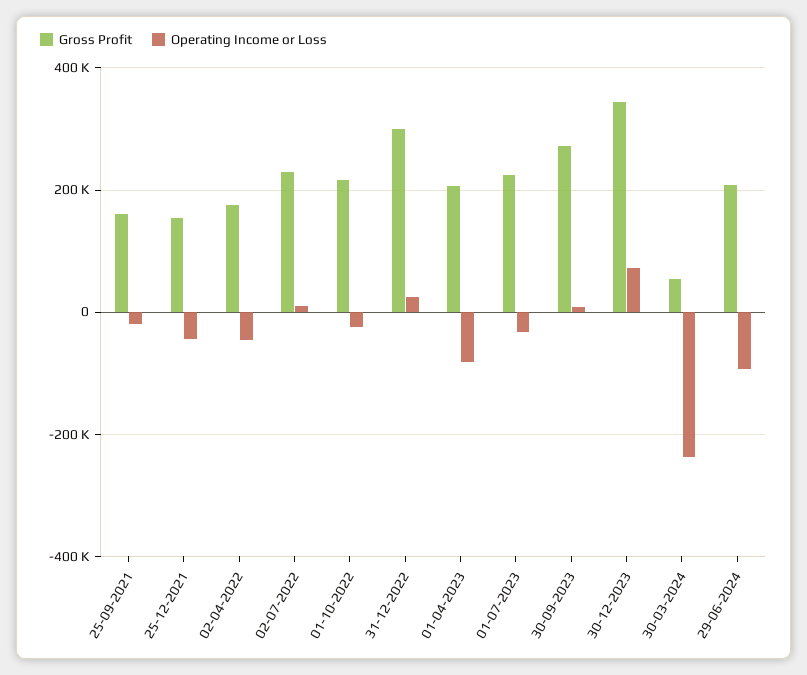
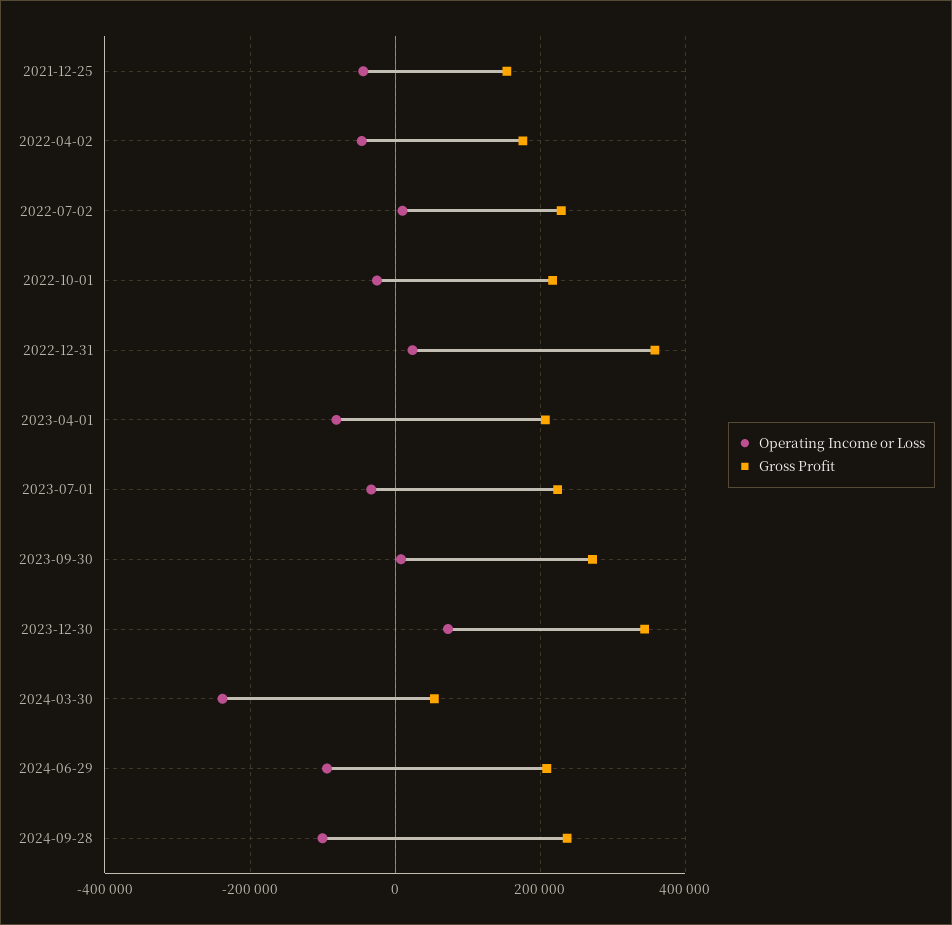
Gross Profit, 25-09-2021: 160000 -> none
Operating Income or Loss, 25-09-2021: -20000 -> none
Gross Profit, 31-12-2022: 300000 -> 360000
Operating Income or Loss, 2024-09-28: none -> -100000
Gross Profit, 2024-09-28: none -> 240000

